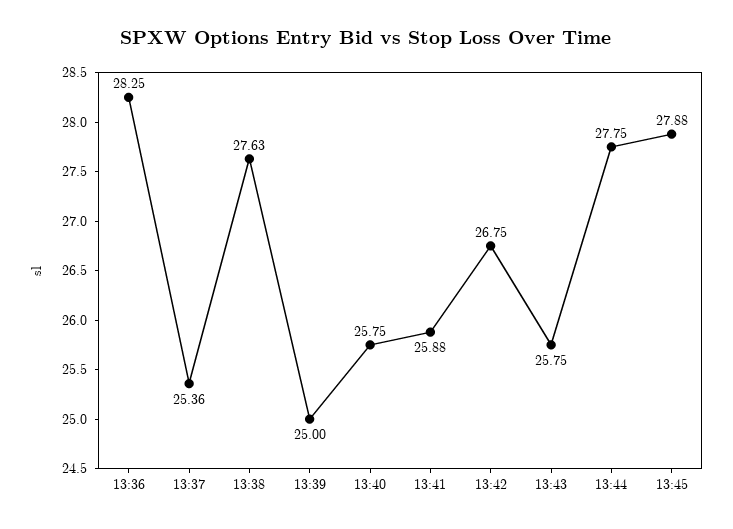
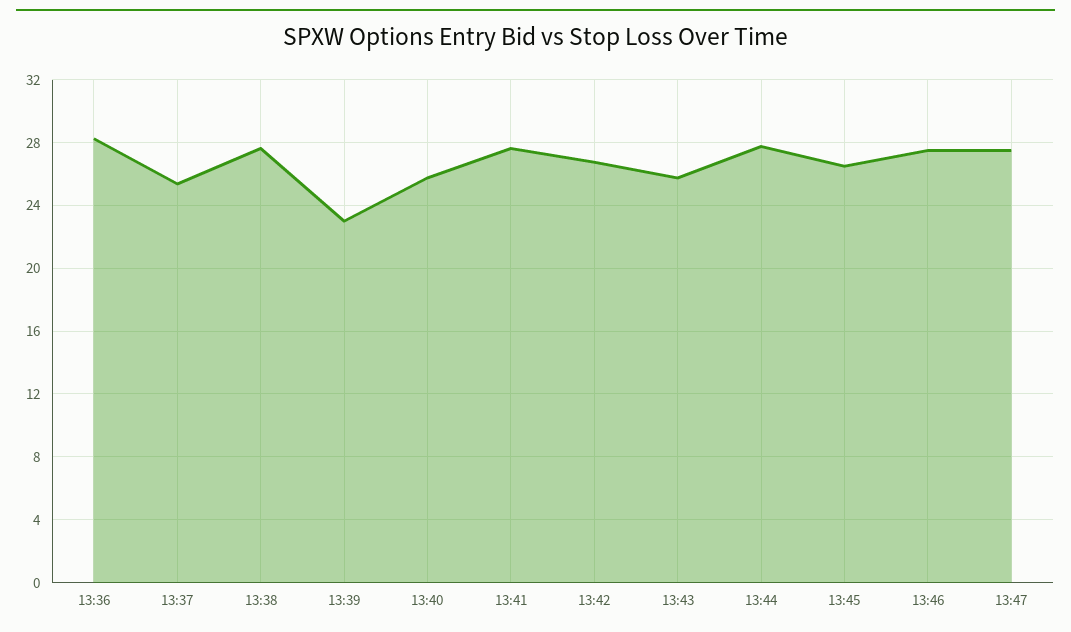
13:39: 25 -> 23
13:41: 25.88 -> 27.5
13:45: 27.88 -> 26.5
13:46: none -> 27.5
13:47: none -> 27.5

